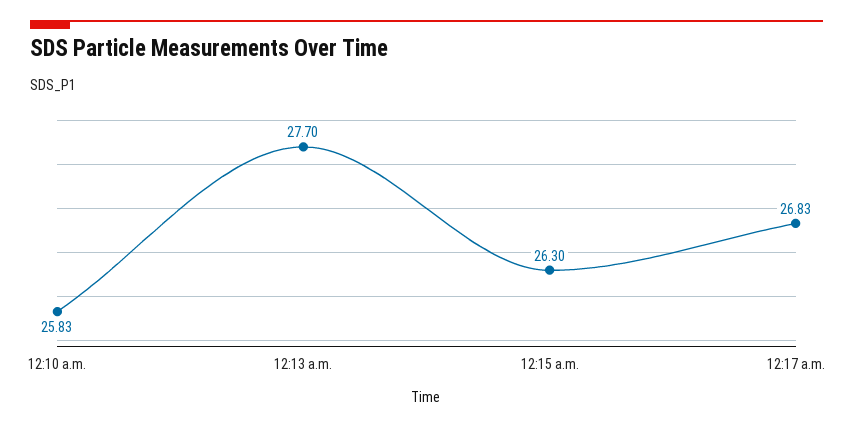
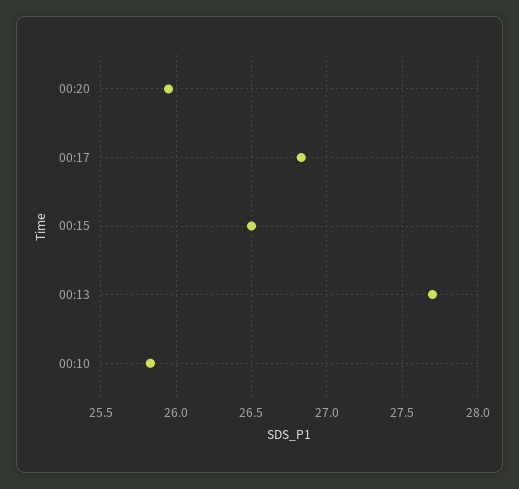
12:15 a.m.: 26.3 -> 26.5
00:20: none -> 25.95

